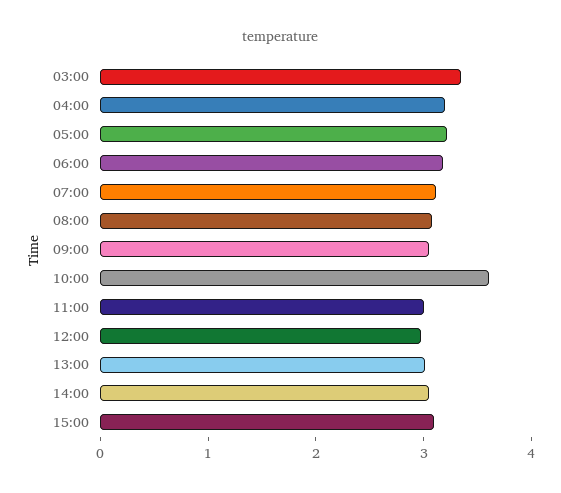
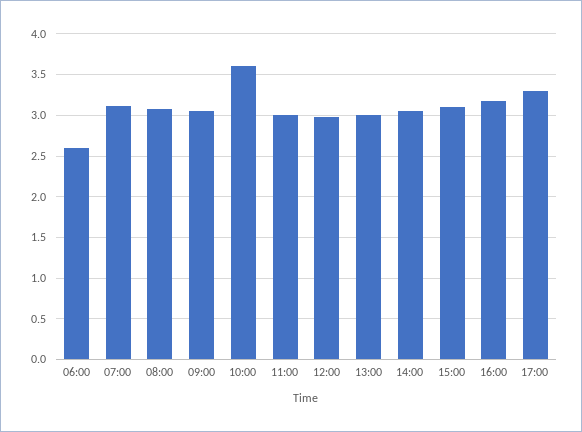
03:00: 3.4 -> none
04:00: 3.2 -> none
05:00: 3.2 -> none
06:00: 3.2 -> 2.6
16:00: none -> 3.2
17:00: none -> 3.3

